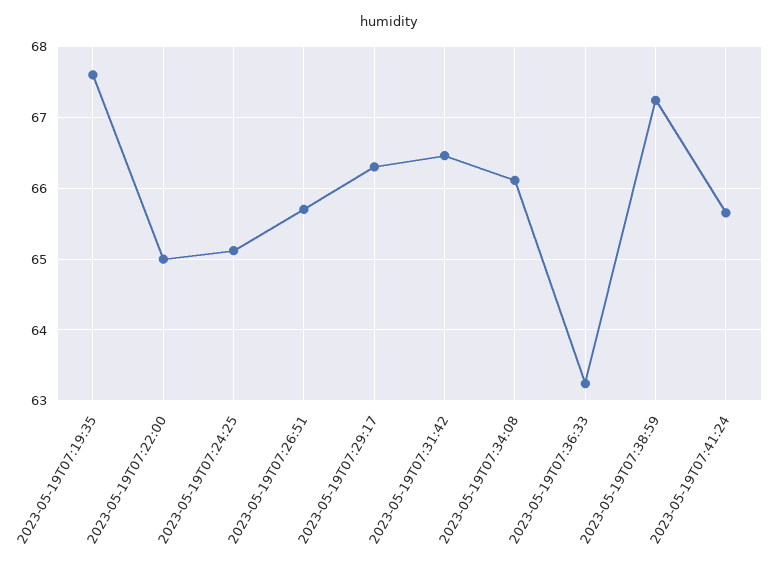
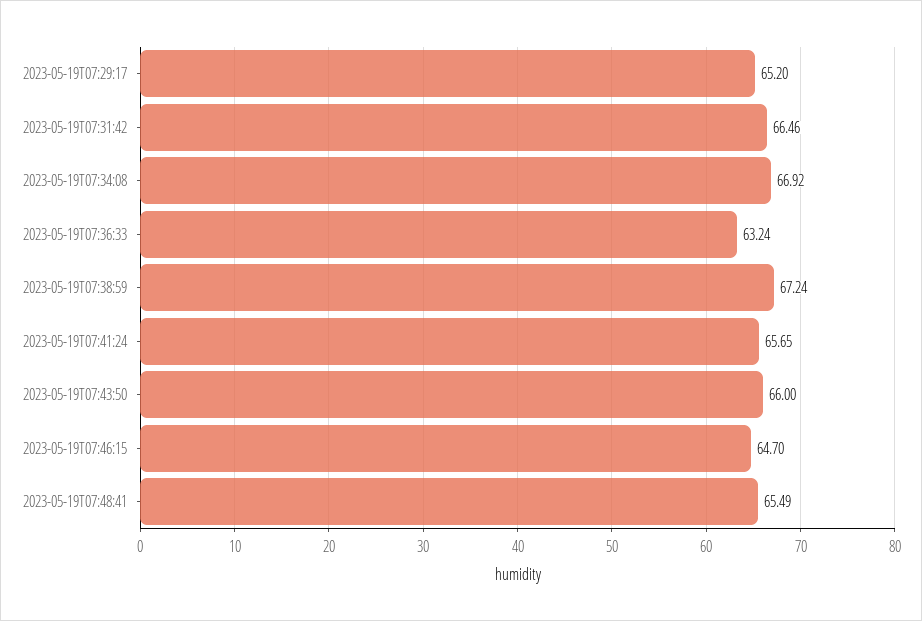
2023-05-19T07:19:35: 67.6 -> none
2023-05-19T07:22:00: 65 -> none
2023-05-19T07:24:25: 65.1 -> none
2023-05-19T07:26:51: 65.7 -> none
2023-05-19T07:29:17: 66.3 -> 65.2
2023-05-19T07:34:08: 66.1 -> 66.92
2023-05-19T07:43:50: none -> 66
2023-05-19T07:46:15: none -> 64.7
2023-05-19T07:48:41: none -> 65.49

